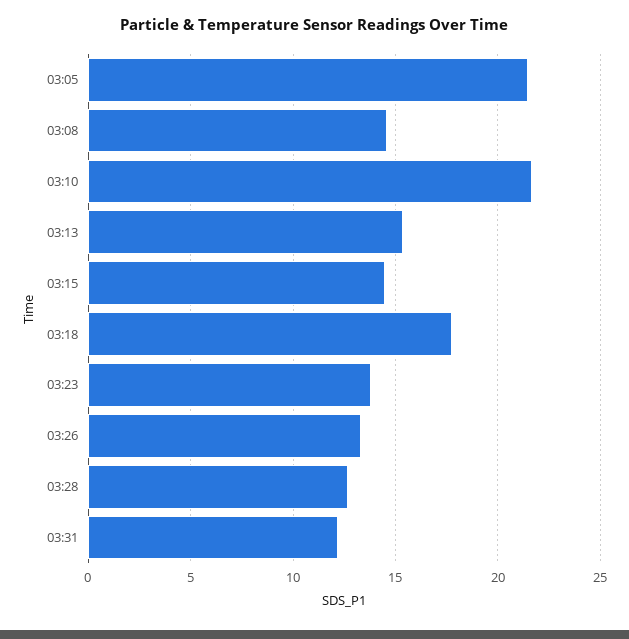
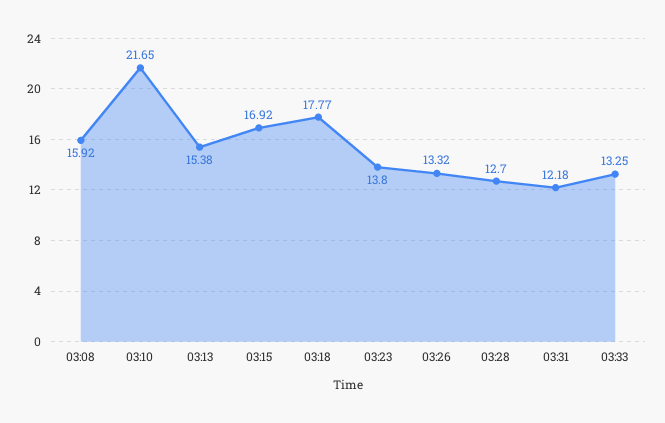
03:05: 21.5 -> none
03:08: 14.5 -> 15.92
03:15: 14.5 -> 16.92
03:33: none -> 13.25

